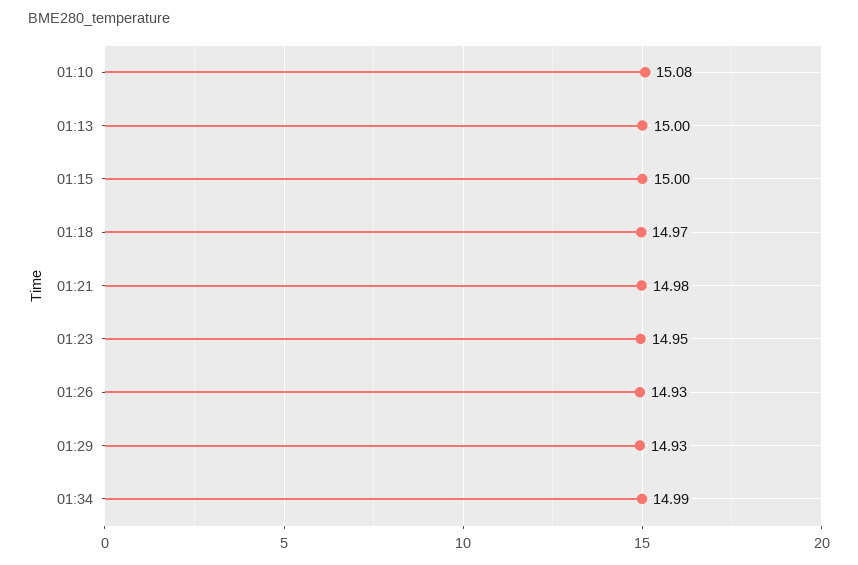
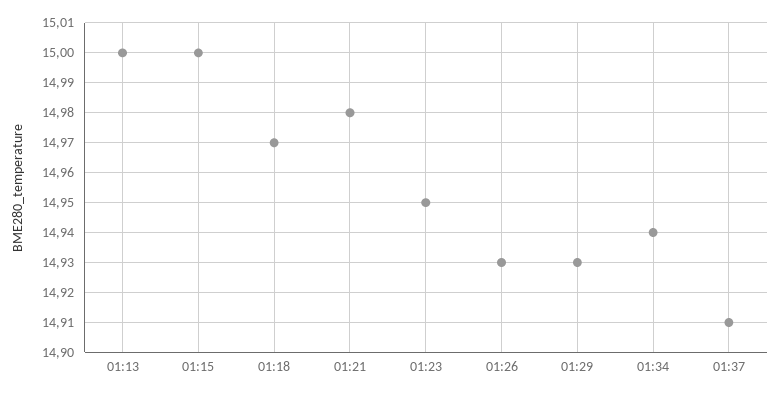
01:10: 15.08 -> none
01:34: 14.99 -> 14.94
01:37: none -> 14.91

